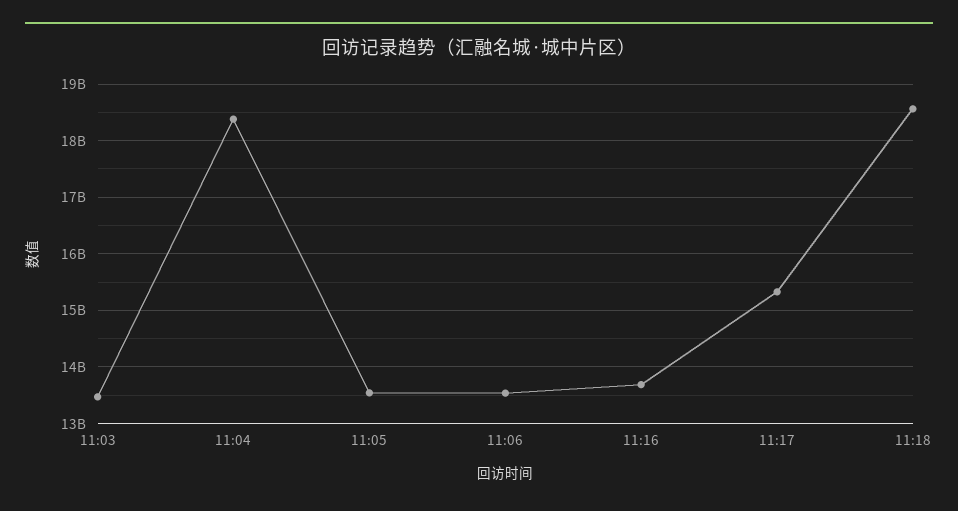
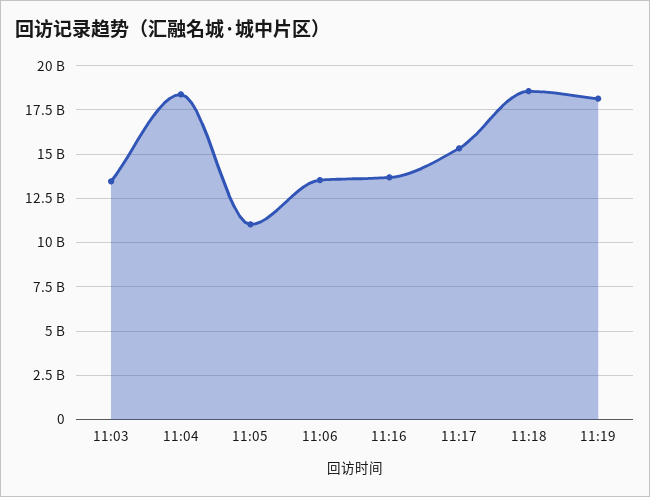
11:05: 13600000000 -> 11000000000
11:19: none -> 18000000000

